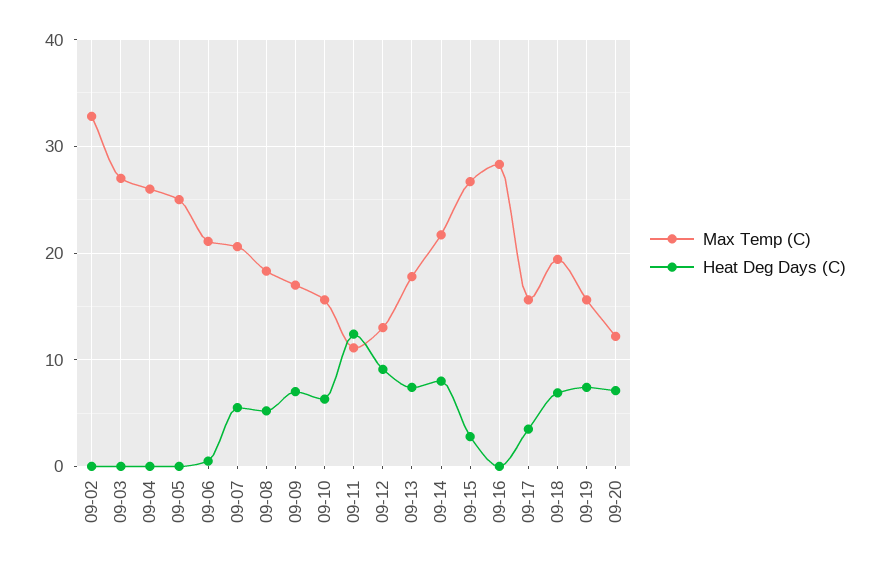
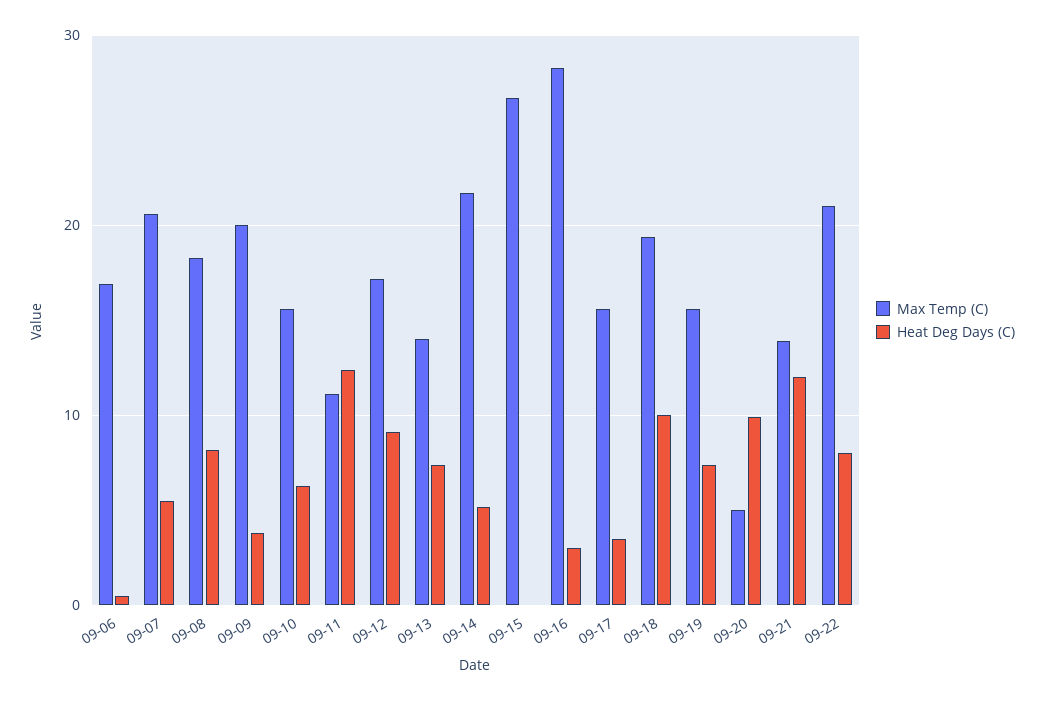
Max Temp (C), 09-02: 33 -> none
Heat Deg Days (C), 09-02: 0 -> none
Max Temp (C), 09-03: 27 -> none
Heat Deg Days (C), 09-03: 0 -> none
Max Temp (C), 09-04: 26 -> none
Heat Deg Days (C), 09-04: 0 -> none
Max Temp (C), 09-05: 25 -> none
Heat Deg Days (C), 09-05: 0 -> none
Max Temp (C), 09-06: 21 -> 17
Heat Deg Days (C), 09-08: 5 -> 8
Max Temp (C), 09-09: 17 -> 20
Heat Deg Days (C), 09-09: 7 -> 4
Max Temp (C), 09-12: 13 -> 17
Max Temp (C), 09-13: 18 -> 14
Heat Deg Days (C), 09-14: 8 -> 5
Heat Deg Days (C), 09-15: 3 -> 0
Heat Deg Days (C), 09-16: 0 -> 3
Heat Deg Days (C), 09-18: 7 -> 10
Max Temp (C), 09-20: 12 -> 5
Heat Deg Days (C), 09-20: 7 -> 10
Max Temp (C), 09-21: none -> 14
Heat Deg Days (C), 09-21: none -> 12
Max Temp (C), 09-22: none -> 21
Heat Deg Days (C), 09-22: none -> 8

